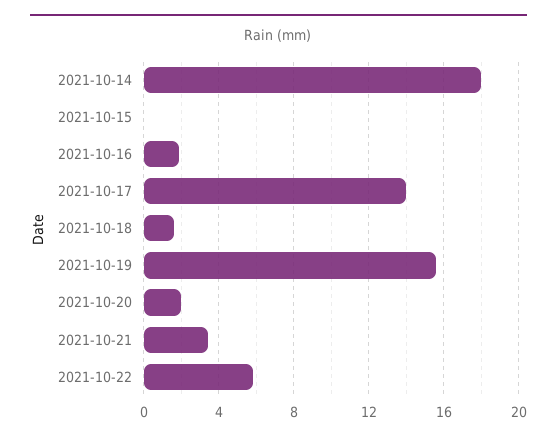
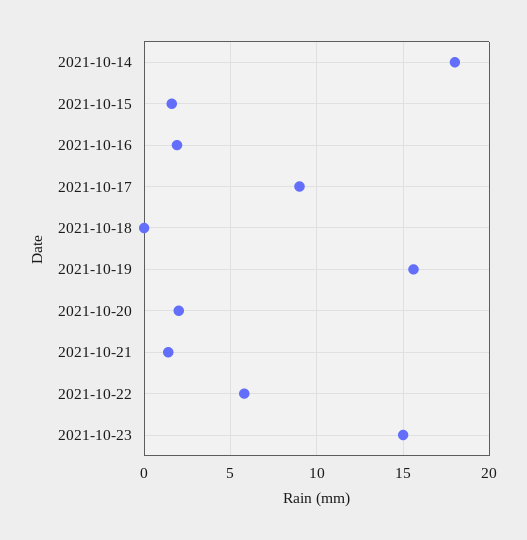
2021-10-15: 0 -> 1.5
2021-10-17: 14 -> 9
2021-10-18: 1.5 -> 0
2021-10-21: 3.5 -> 1.5
2021-10-23: none -> 15

